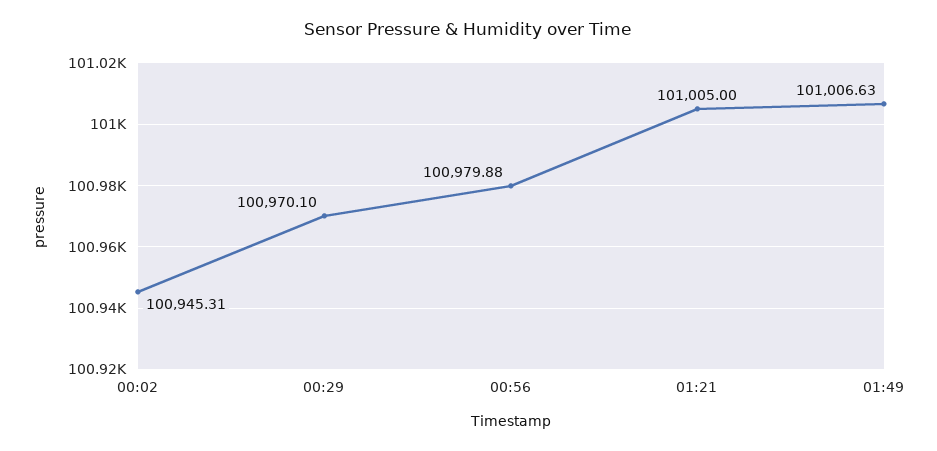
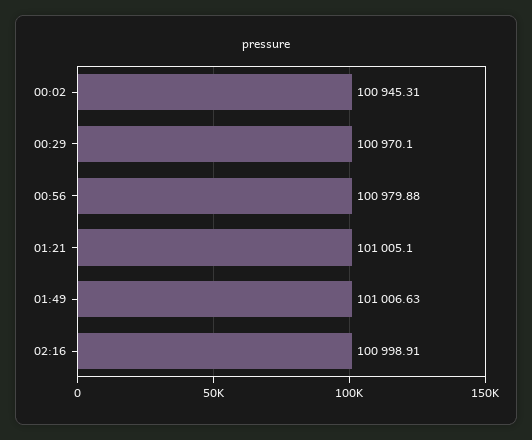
01:21: 101005 -> 101005.1
02:16: none -> 100998.91

